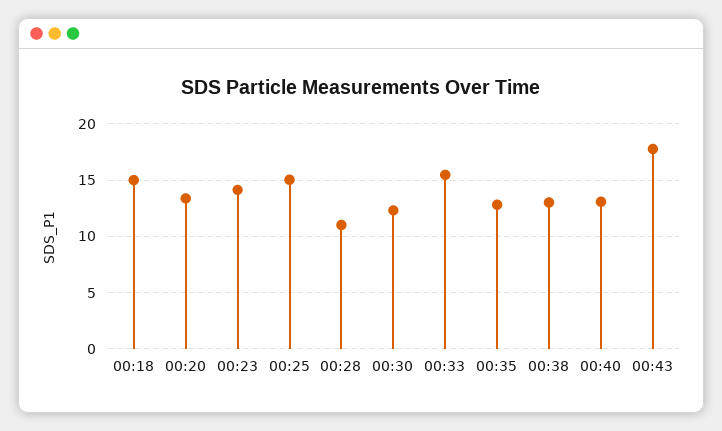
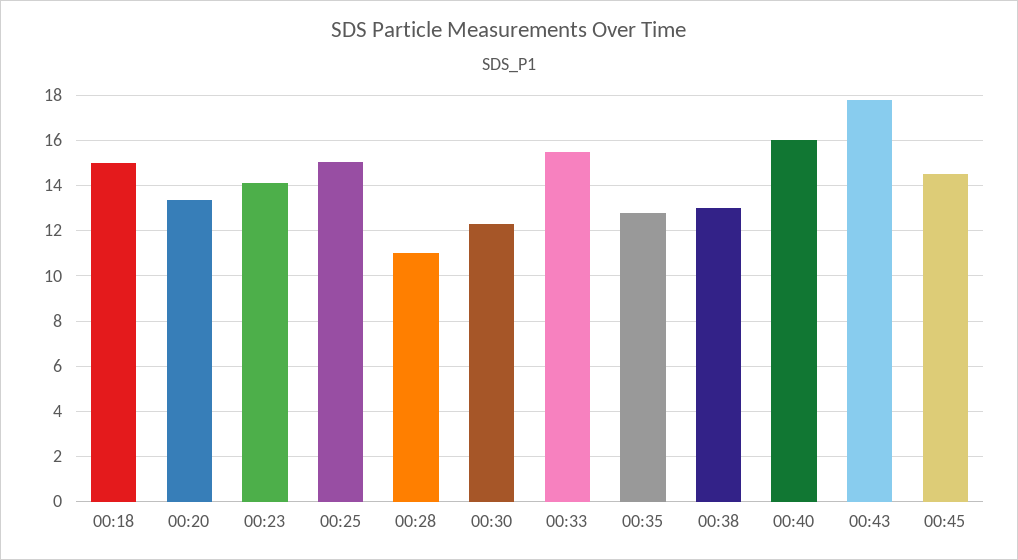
00:40: 13 -> 16
00:45: none -> 14.5

